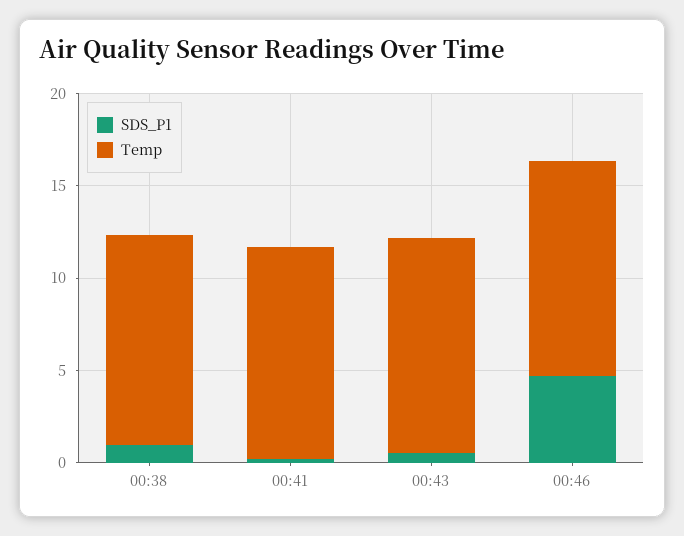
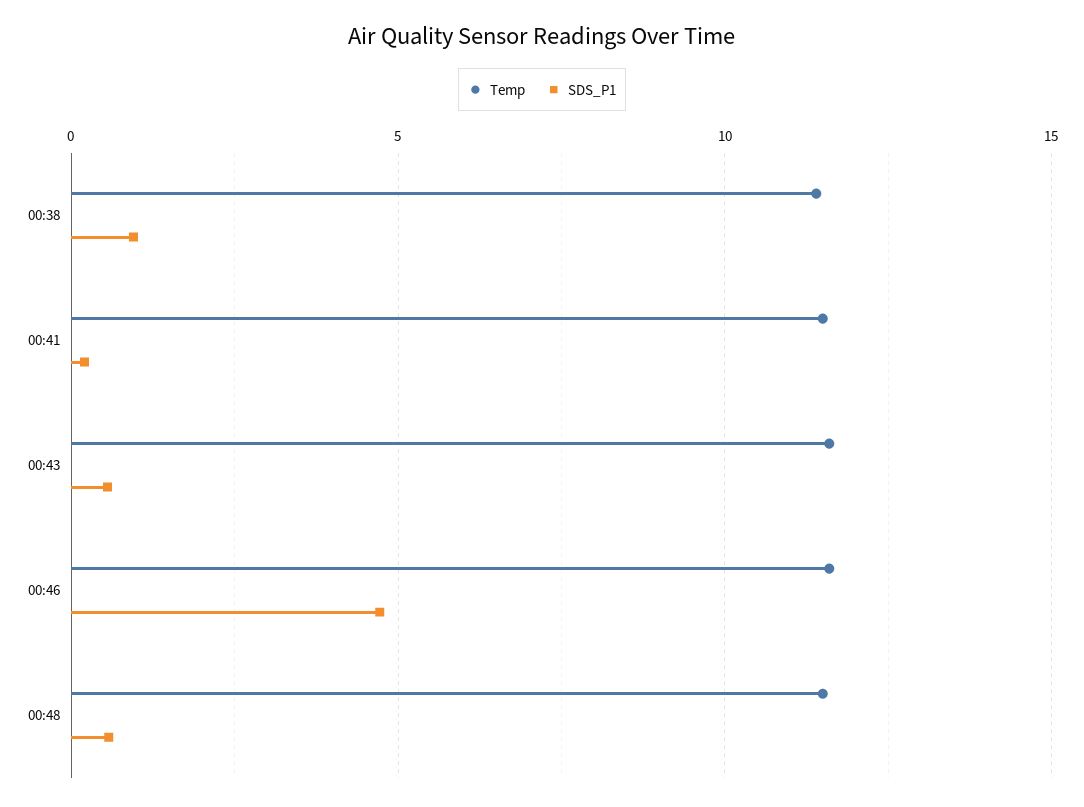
Temp, 00:48: none -> 11.5
SDS_P1, 00:48: none -> 0.5

